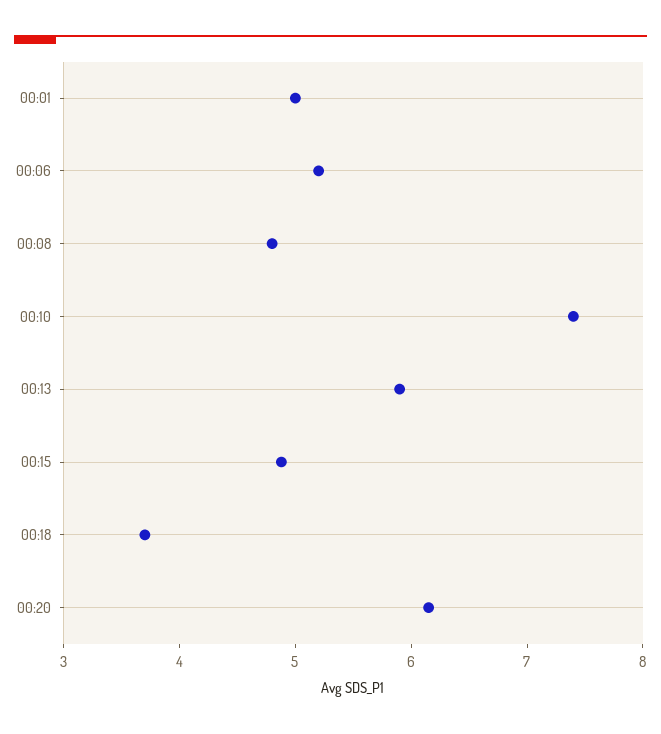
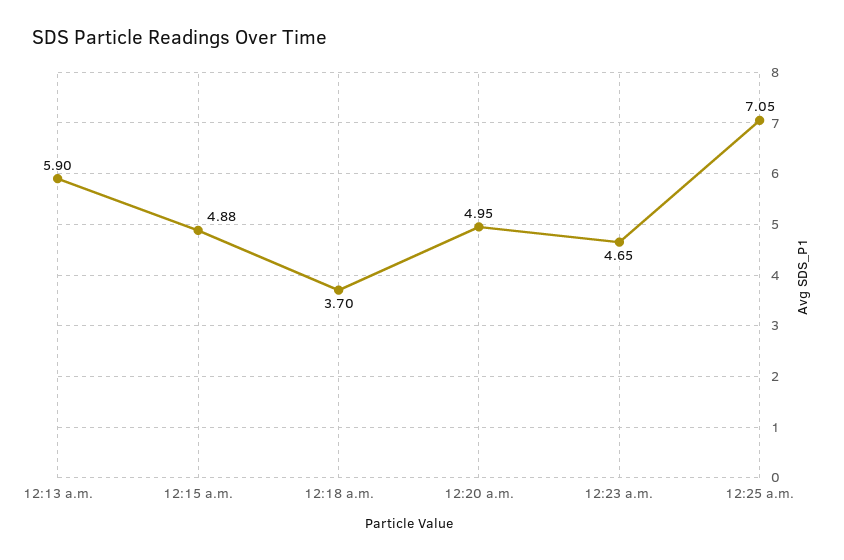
00:01: 5 -> none
00:06: 5.2 -> none
00:08: 4.8 -> none
00:10: 7.4 -> none
00:20: 6.2 -> 4.95
12:23 a.m.: none -> 4.65
12:25 a.m.: none -> 7.05

